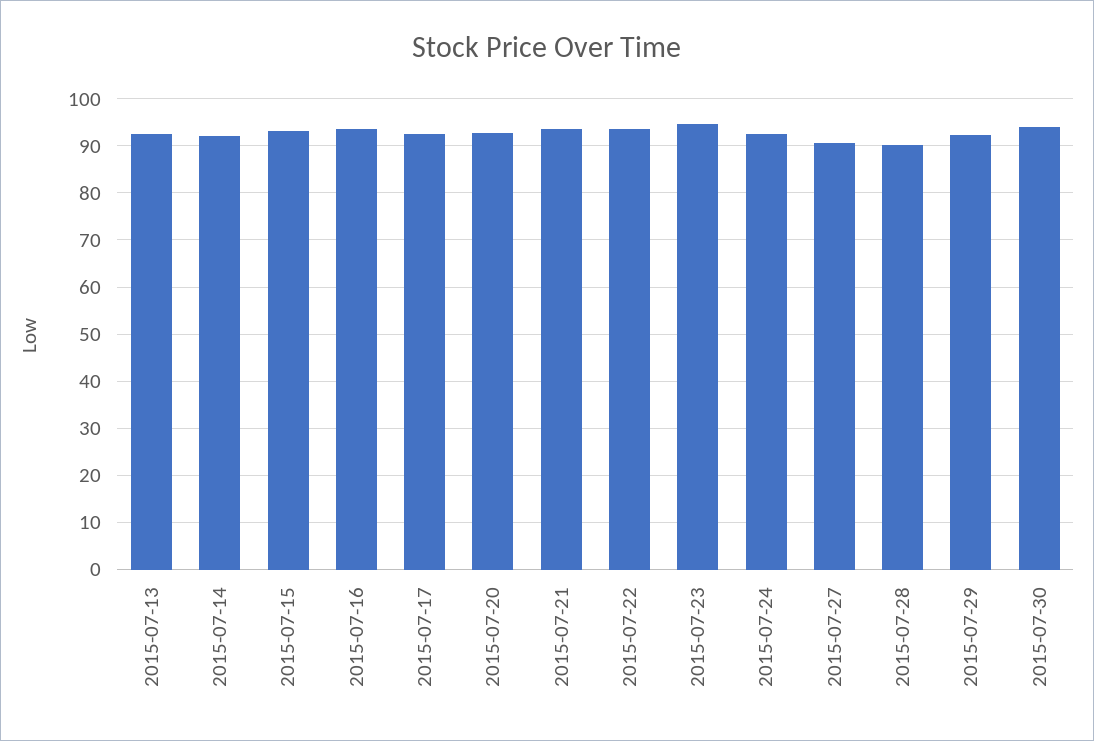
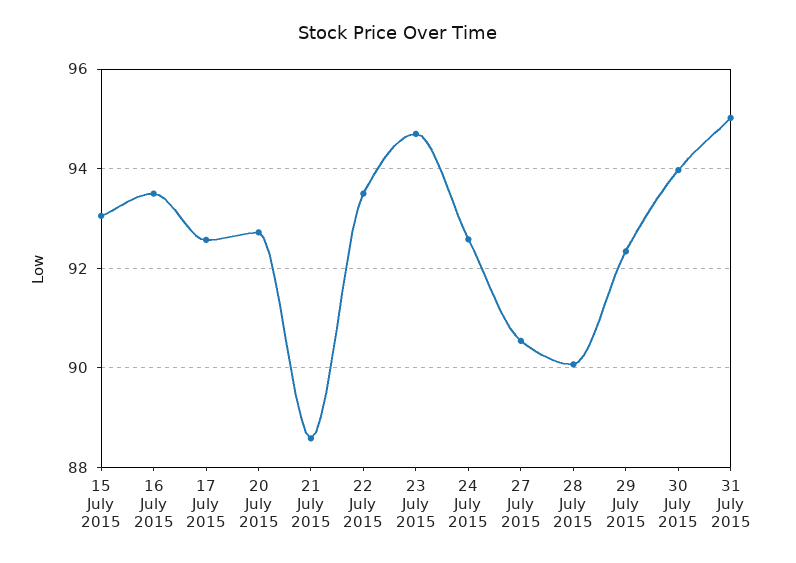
2015-07-13: 92 -> none
2015-07-14: 92 -> none
2015-07-21: 94 -> 88.6
31 July 2015: none -> 95

